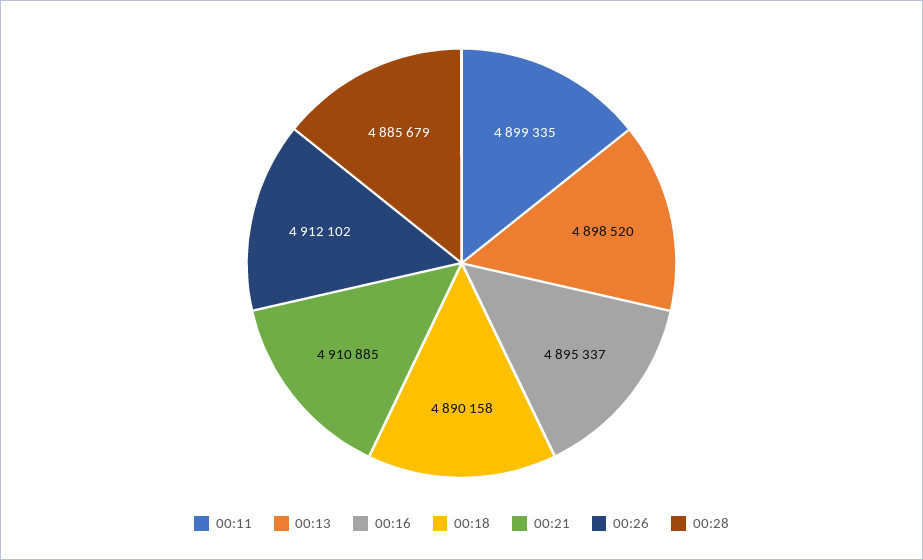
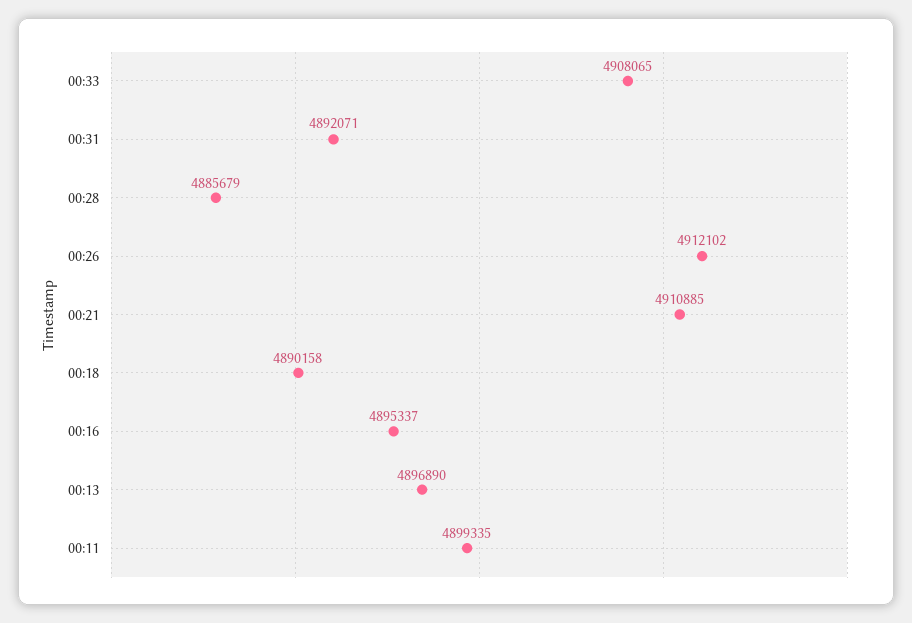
00:13: 4898520 -> 4896890
00:33: none -> 4908065
00:31: none -> 4892071

